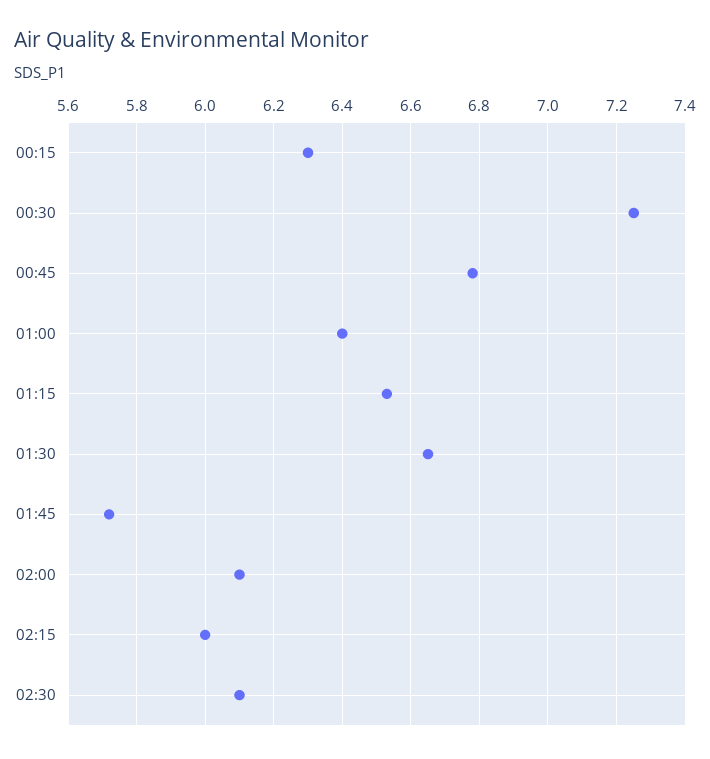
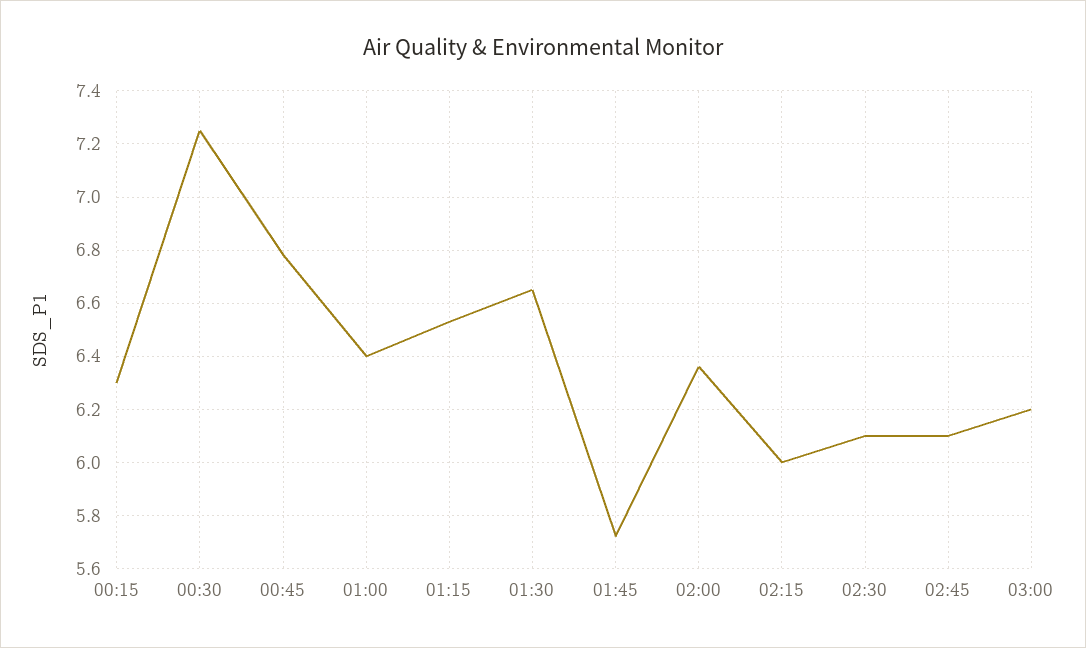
02:00: 6.1 -> 6.35
02:45: none -> 6.1
03:00: none -> 6.2

